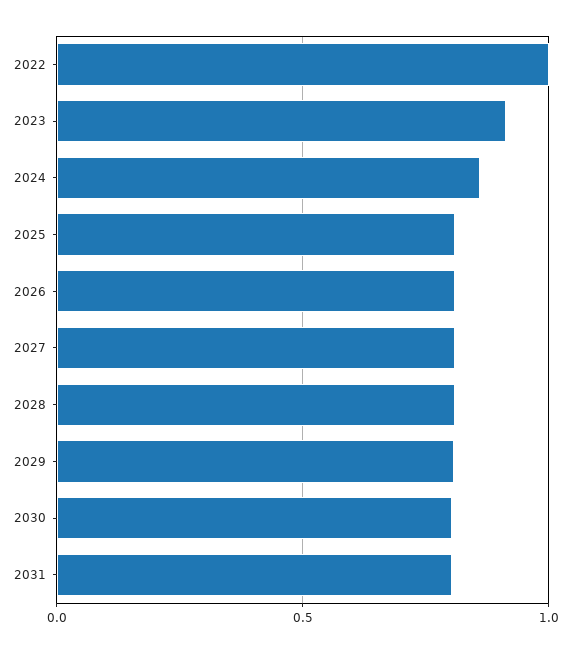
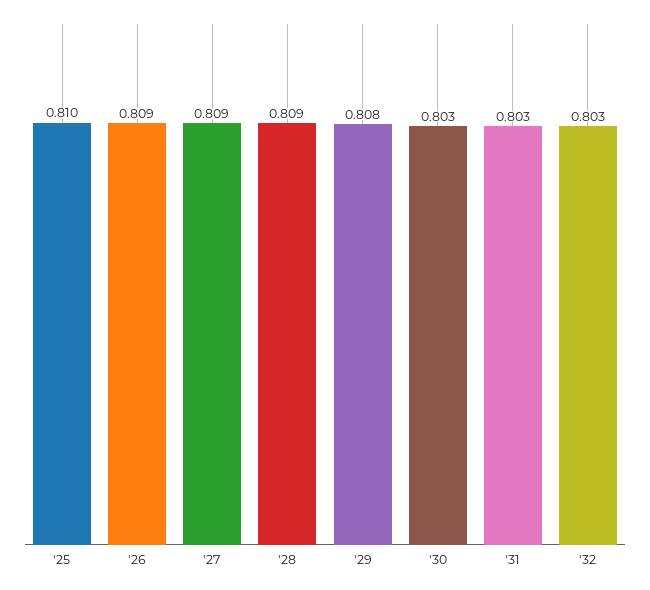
2022: 1 -> none
2023: 0.9 -> none
2024: 0.85 -> none
'32: none -> 0.803

